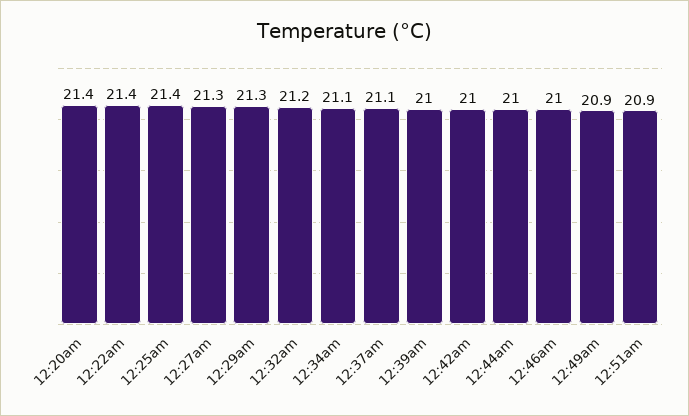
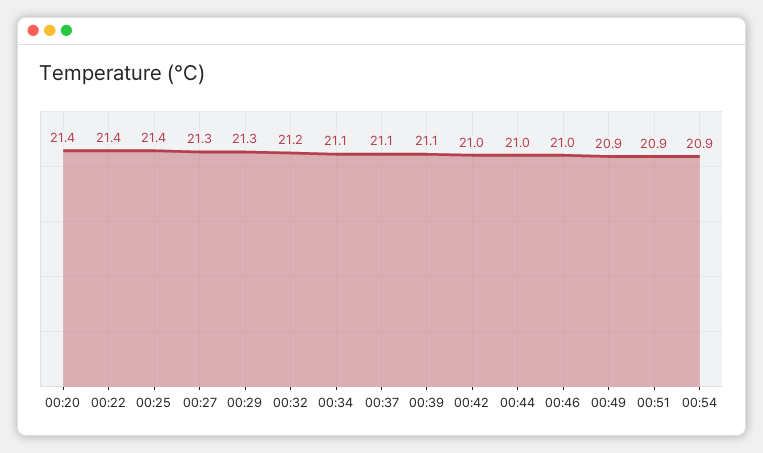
12:39am: 21 -> 21.1
00:54: none -> 20.9

